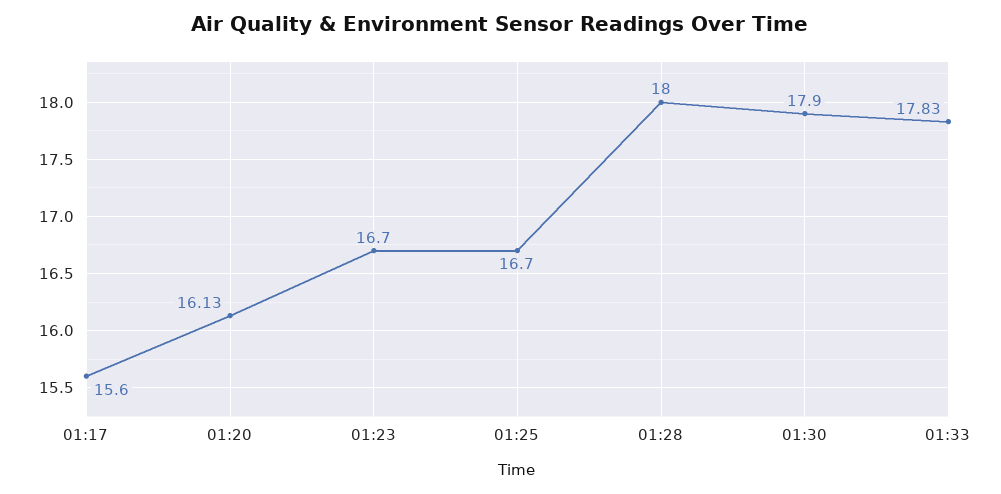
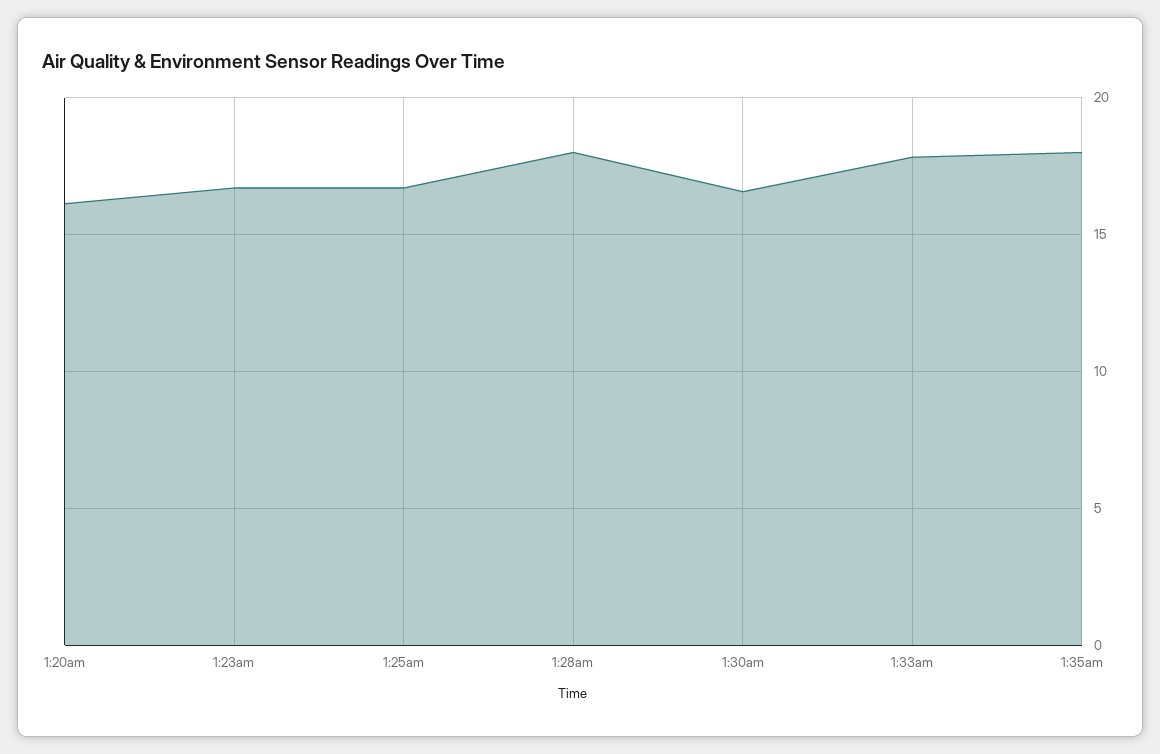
01:17: 15.6 -> none
01:30: 17.9 -> 16.5
1:35am: none -> 18

